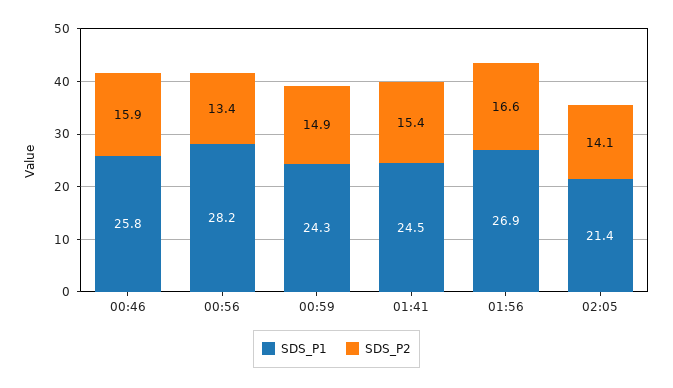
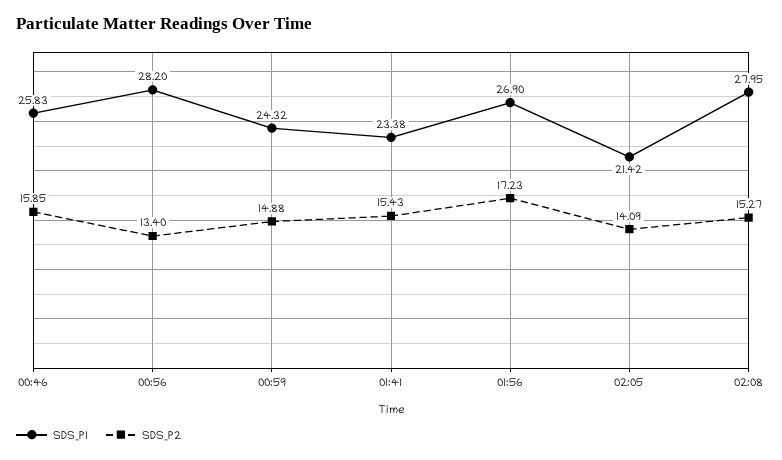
SDS_P1, 01:41: 24.5 -> 23.38
SDS_P2, 01:56: 16.6 -> 17.23
SDS_P1, 02:08: none -> 27.95
SDS_P2, 02:08: none -> 15.27

